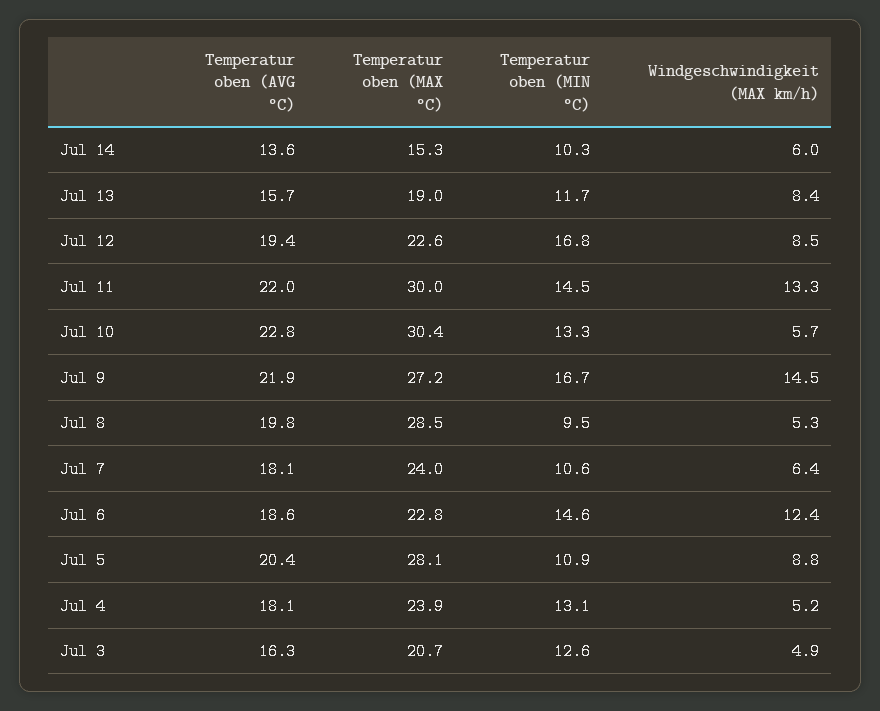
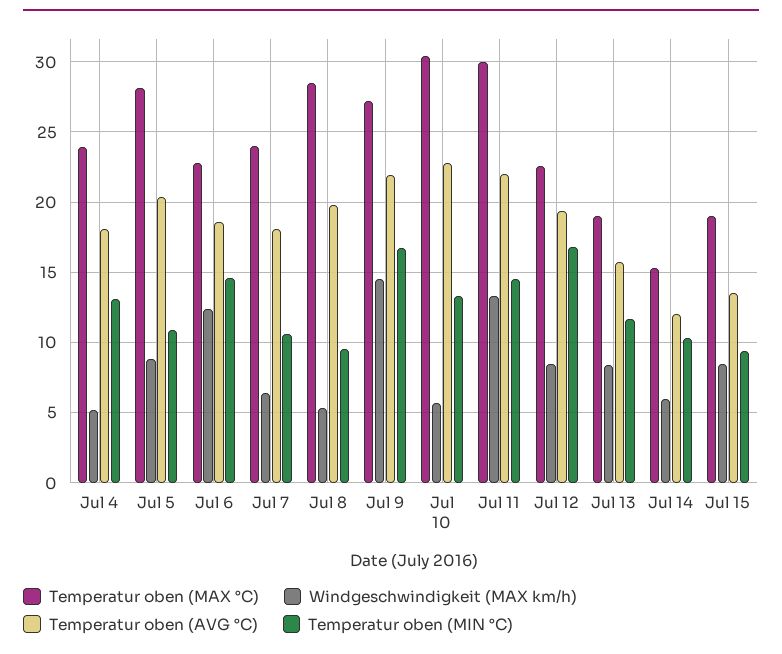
Temperatur oben (AVG °C), Jul 14: 13.6 -> 12
Temperatur oben (AVG °C), Jul 3: 16.3 -> none
Temperatur oben (MAX °C), Jul 3: 20.7 -> none
Temperatur oben (MIN °C), Jul 3: 12.6 -> none
Windgeschwindigkeit (MAX km/h), Jul 3: 4.9 -> none
Temperatur oben (MAX °C), Jul 15: none -> 19
Windgeschwindigkeit (MAX km/h), Jul 15: none -> 8.5
Temperatur oben (AVG °C), Jul 15: none -> 13.5
Temperatur oben (MIN °C), Jul 15: none -> 9.5

